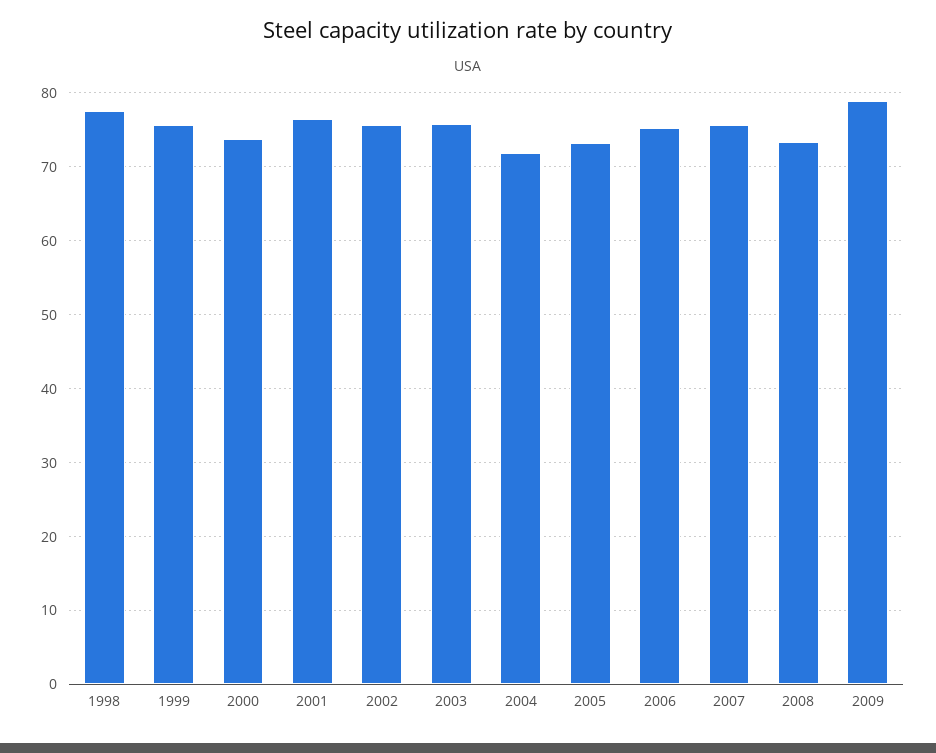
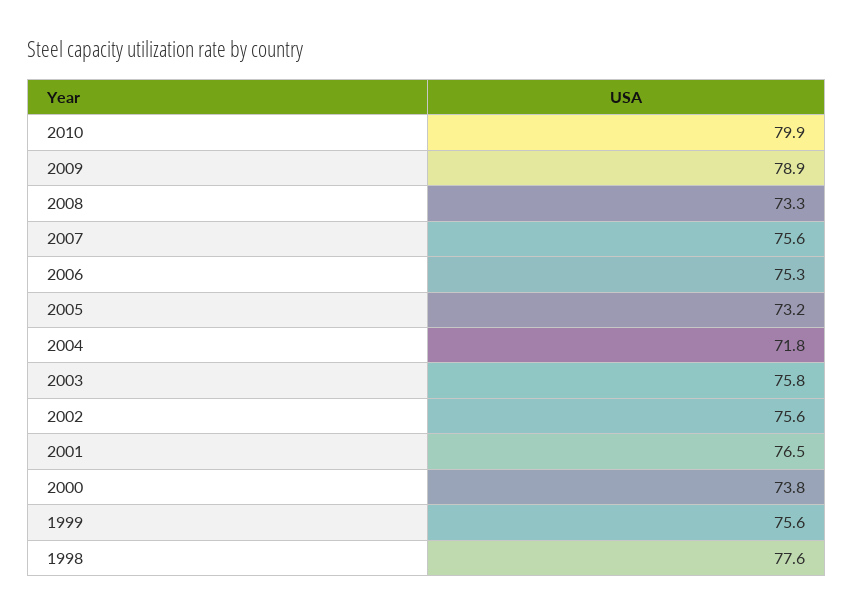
2010: none -> 79.9

